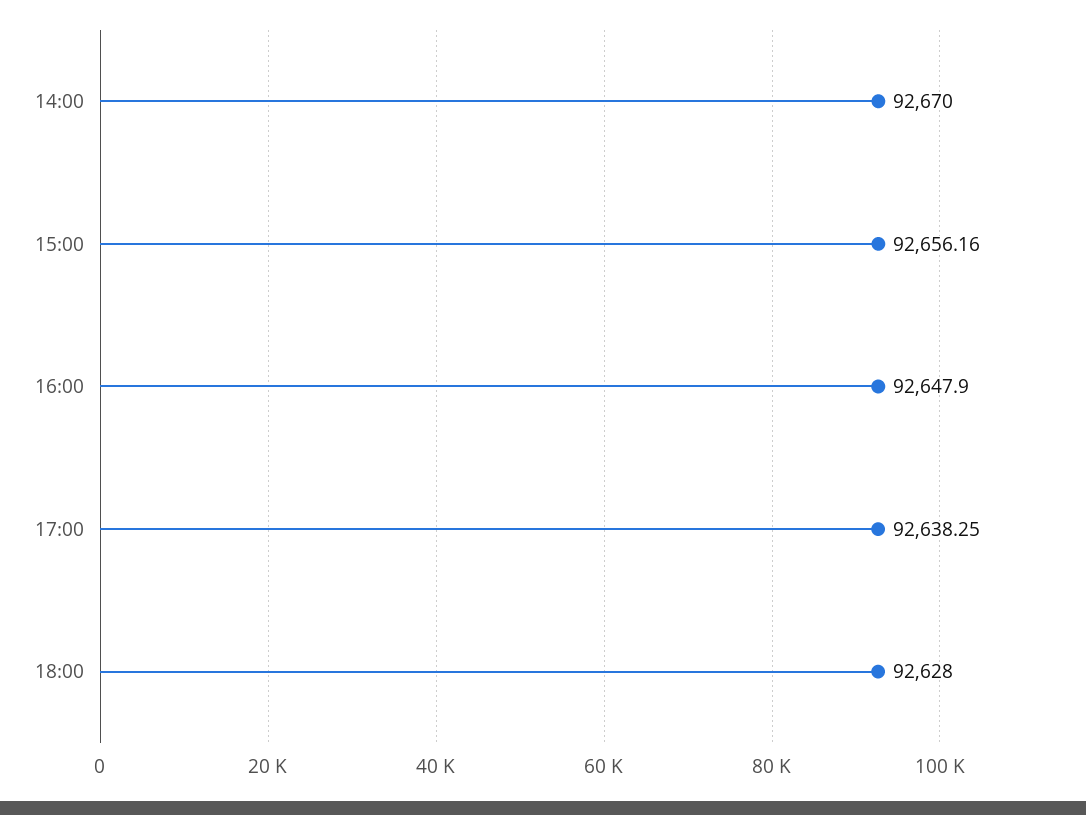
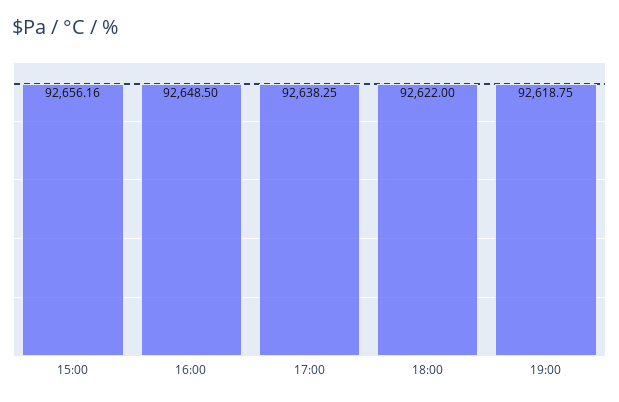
14:00: 92670 -> none
16:00: 92647.9 -> 92648.5
18:00: 92628 -> 92622
19:00: none -> 92618.75

